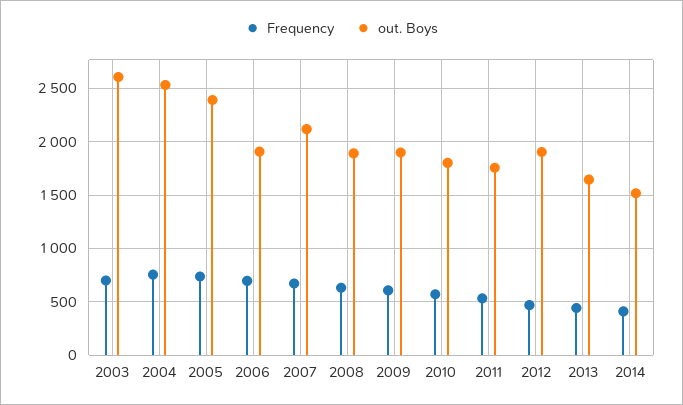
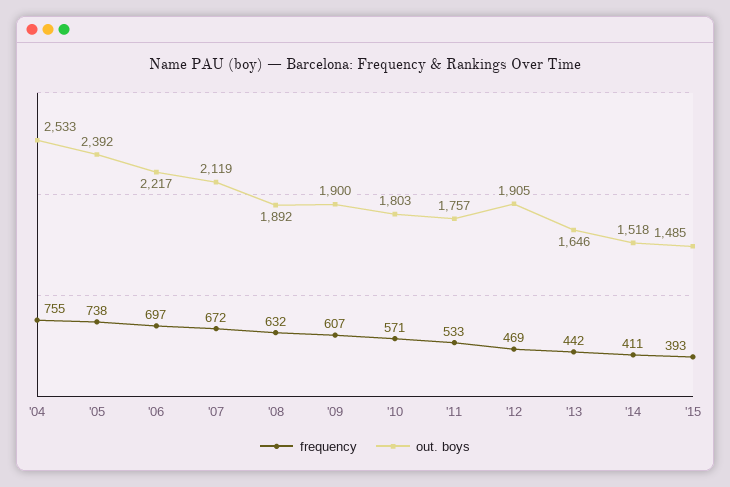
Frequency, 2003: 700 -> none
out. Boys, 2003: 2600 -> none
out. Boys, 2006: 1900 -> 2217
Frequency, '15: none -> 393
out. Boys, '15: none -> 1485

